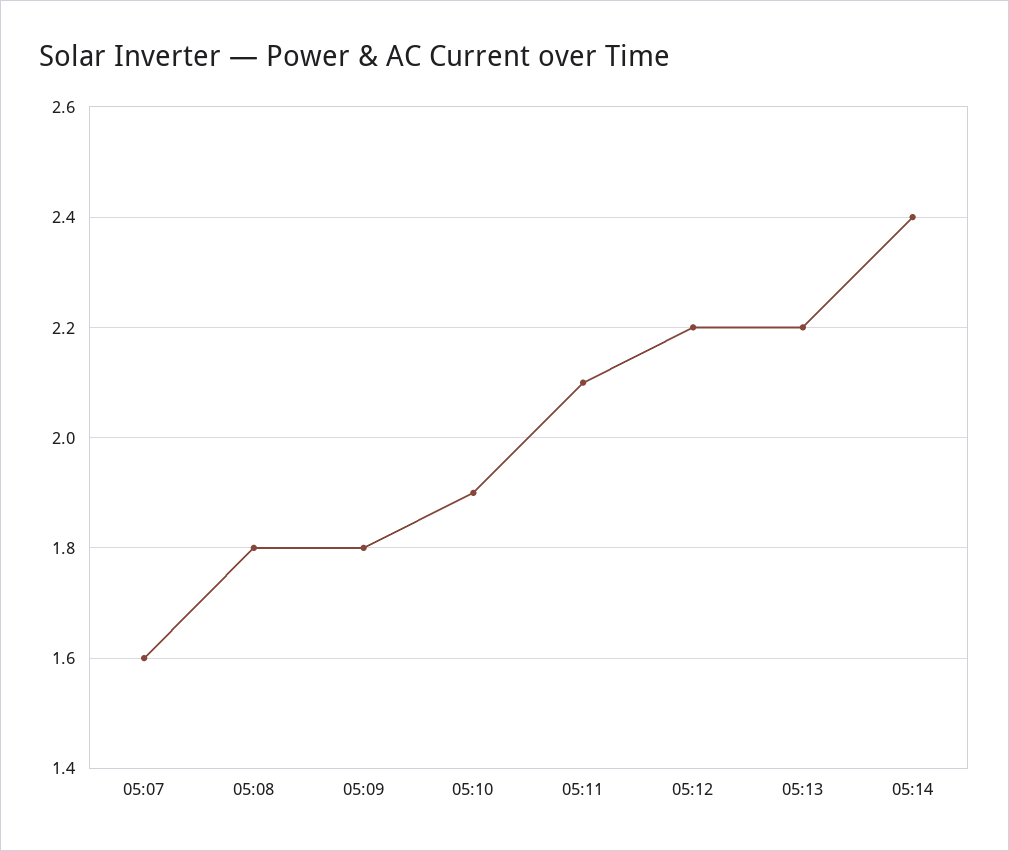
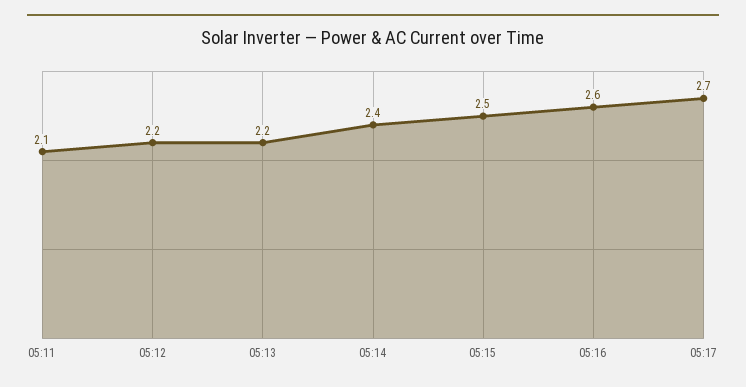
05:07: 1.6 -> none
05:08: 1.8 -> none
05:09: 1.8 -> none
05:10: 1.9 -> none
05:15: none -> 2.5
05:16: none -> 2.6
05:17: none -> 2.7

